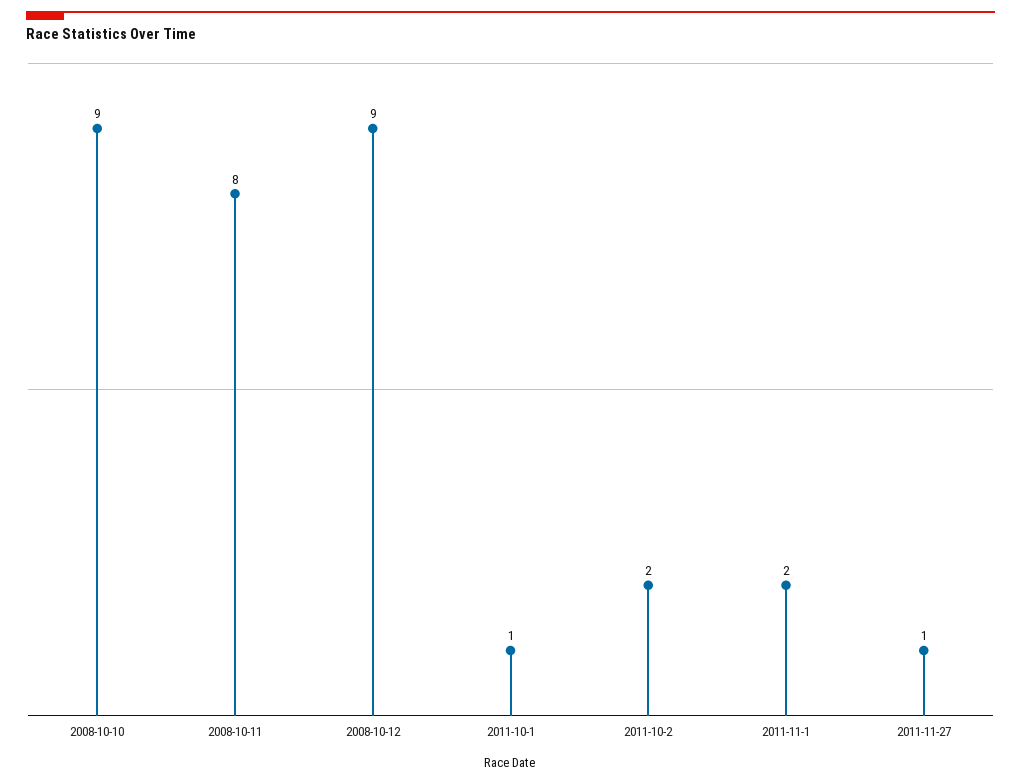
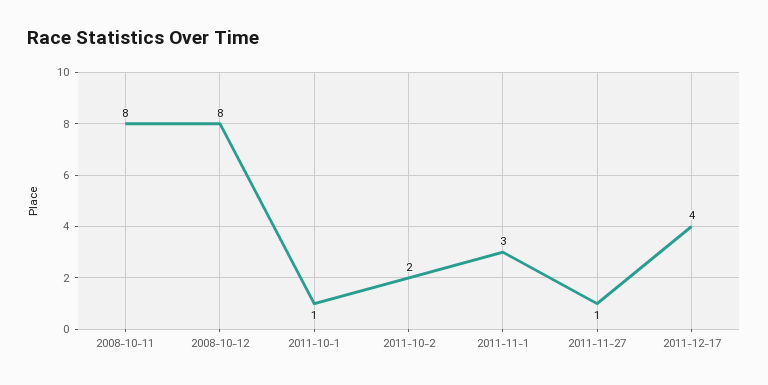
2008-10-10: 9 -> none
2008-10-12: 9 -> 8
2011-11-1: 2 -> 3
2011-12-17: none -> 4

